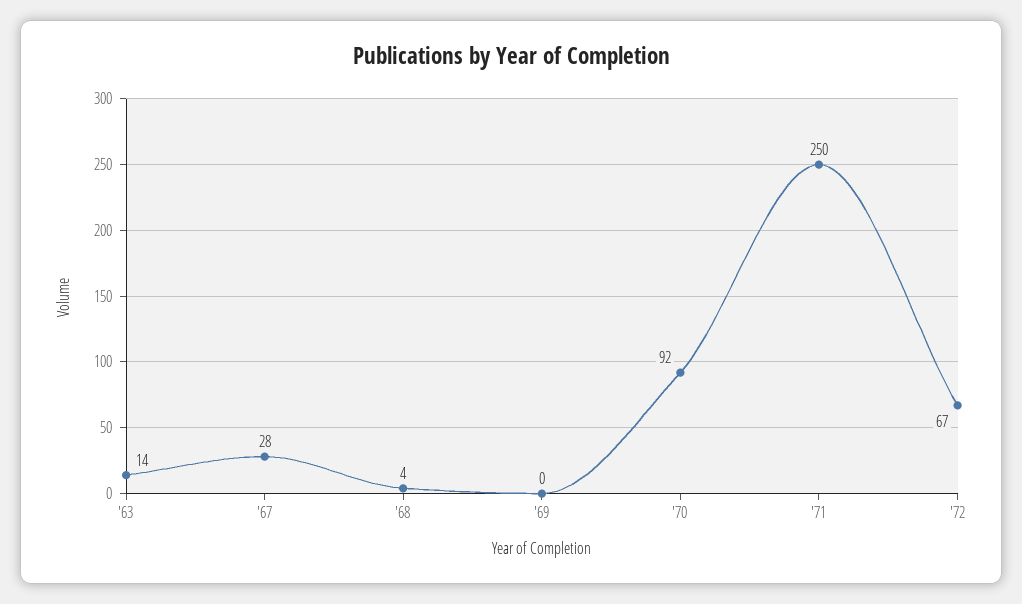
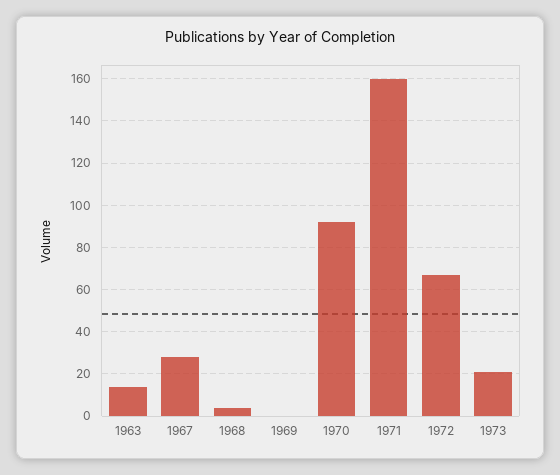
'71: 250 -> 160
1973: none -> 20

